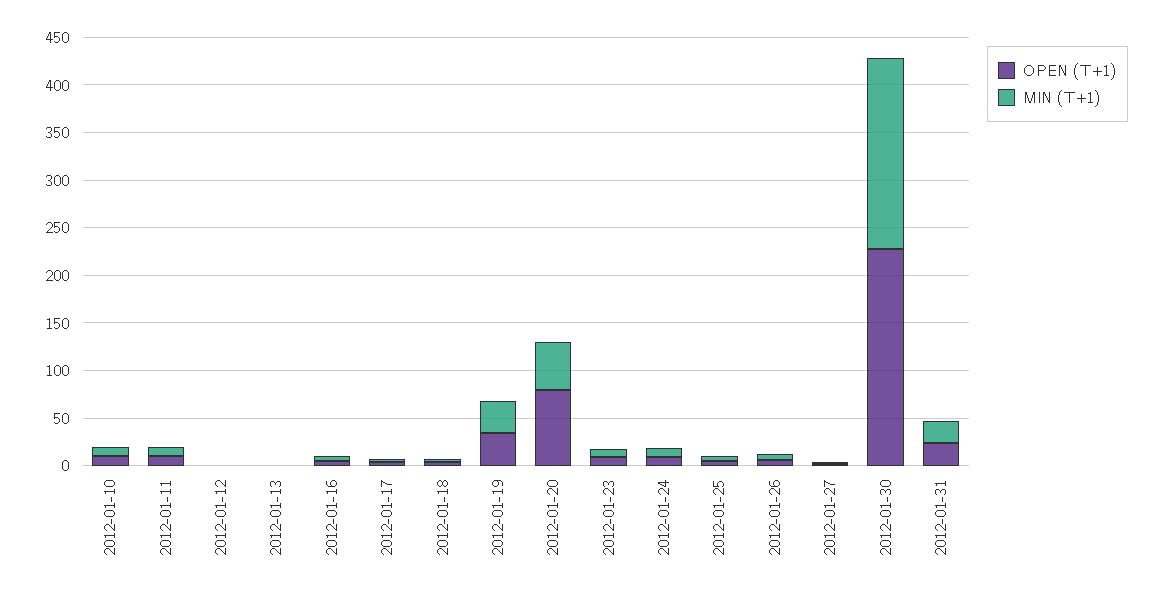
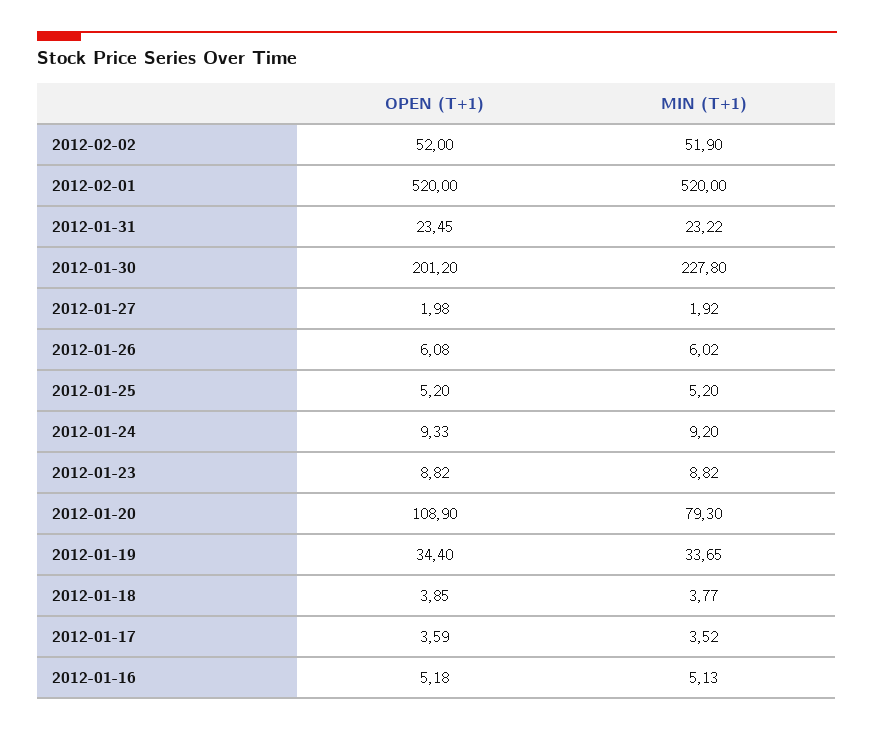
OPEN (T+1), 2012-01-10: 10 -> none
MIN (T+1), 2012-01-10: 10 -> none
OPEN (T+1), 2012-01-11: 10 -> none
MIN (T+1), 2012-01-11: 10 -> none
OPEN (T+1), 2012-01-12: 0 -> none
MIN (T+1), 2012-01-12: 0 -> none
OPEN (T+1), 2012-01-13: 0 -> none
MIN (T+1), 2012-01-13: 0 -> none
OPEN (T+1), 2012-01-20: 80 -> 108.9
MIN (T+1), 2012-01-20: 50 -> 79.3
OPEN (T+1), 2012-01-30: 230 -> 201.2
MIN (T+1), 2012-01-30: 200 -> 227.8
OPEN (T+1), 2012-02-02: none -> 52
MIN (T+1), 2012-02-02: none -> 51.9
OPEN (T+1), 2012-02-01: none -> 520
MIN (T+1), 2012-02-01: none -> 520

